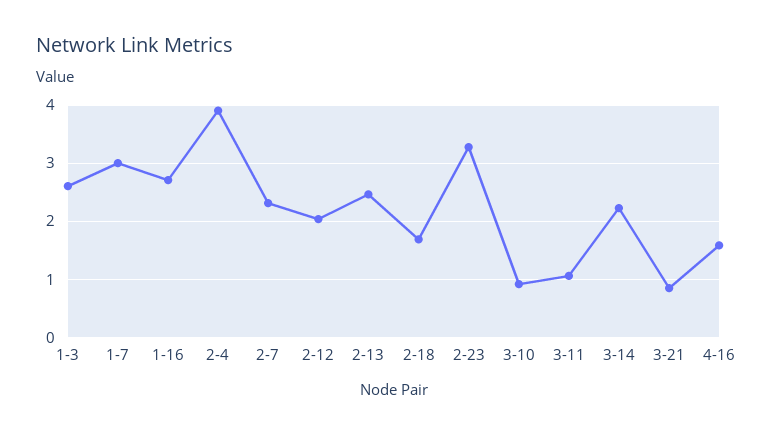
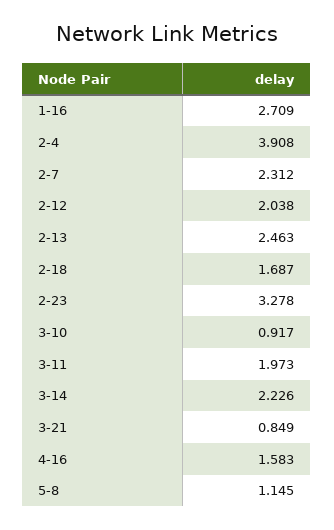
1-3: 2.6 -> none
1-7: 3 -> none
3-11: 1 -> 1.973
5-8: none -> 1.145

